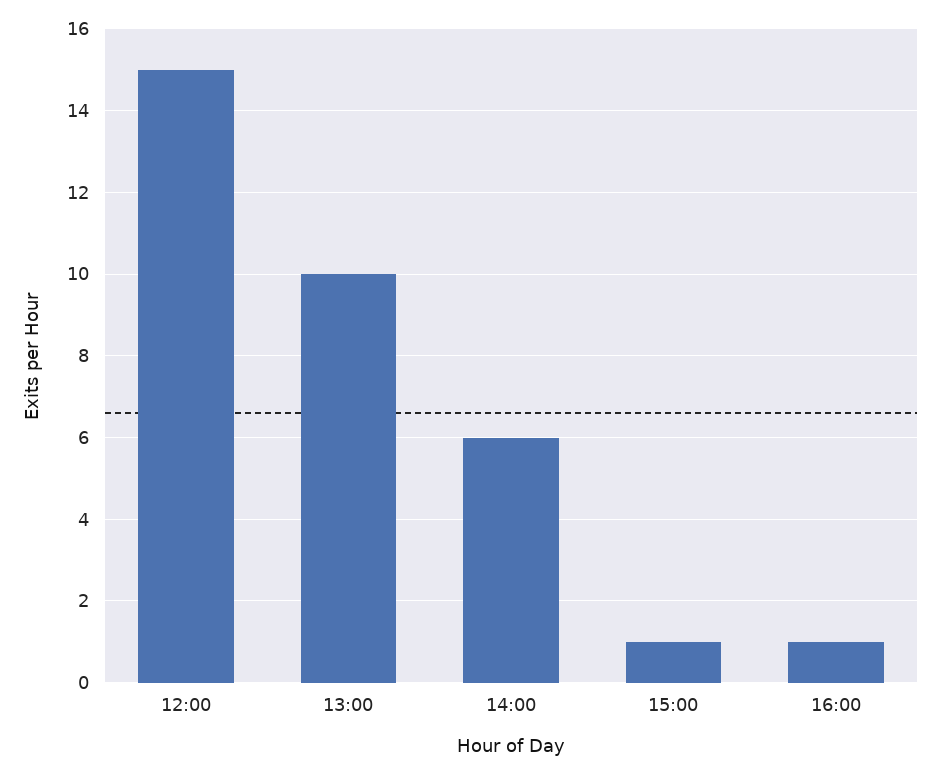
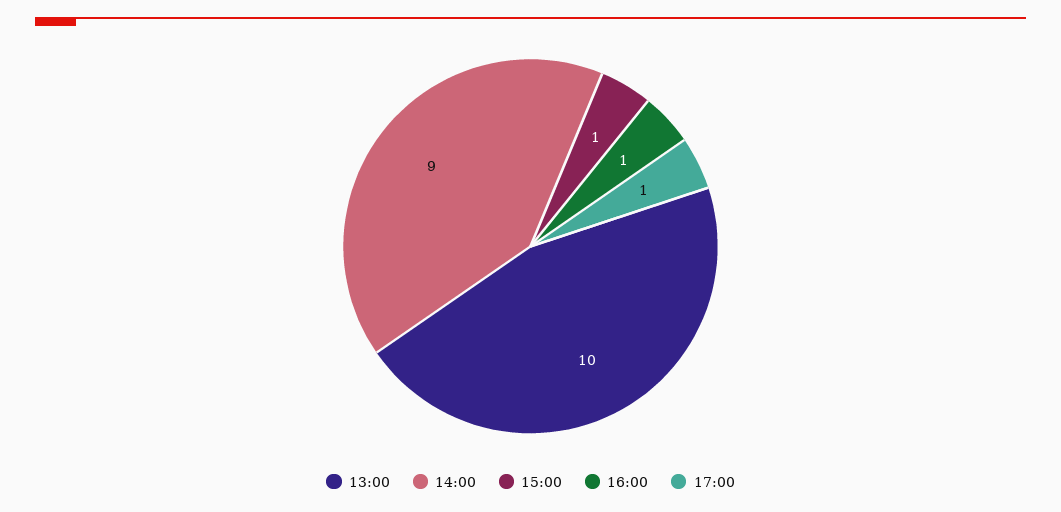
12:00: 15 -> none
14:00: 6 -> 9
17:00: none -> 1

